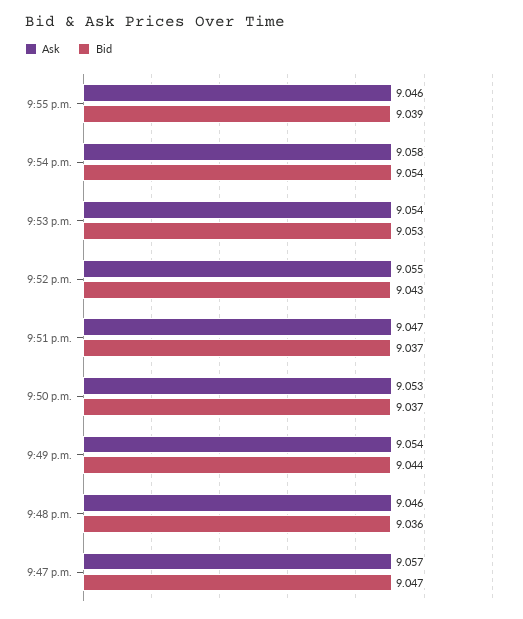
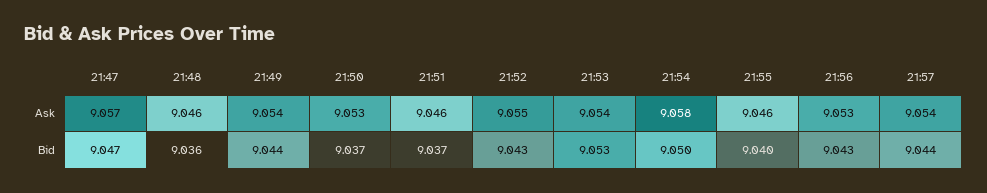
Bid, 9:55 p.m.: 9.039 -> 9.04
Bid, 9:54 p.m.: 9.054 -> 9.05
Ask, 9:51 p.m.: 9.047 -> 9.046
Ask, 21:56: none -> 9.053
Ask, 21:57: none -> 9.054
Bid, 21:56: none -> 9.043
Bid, 21:57: none -> 9.044

